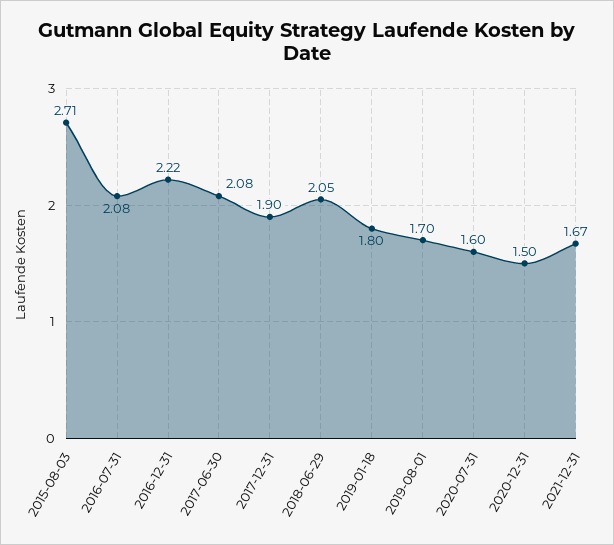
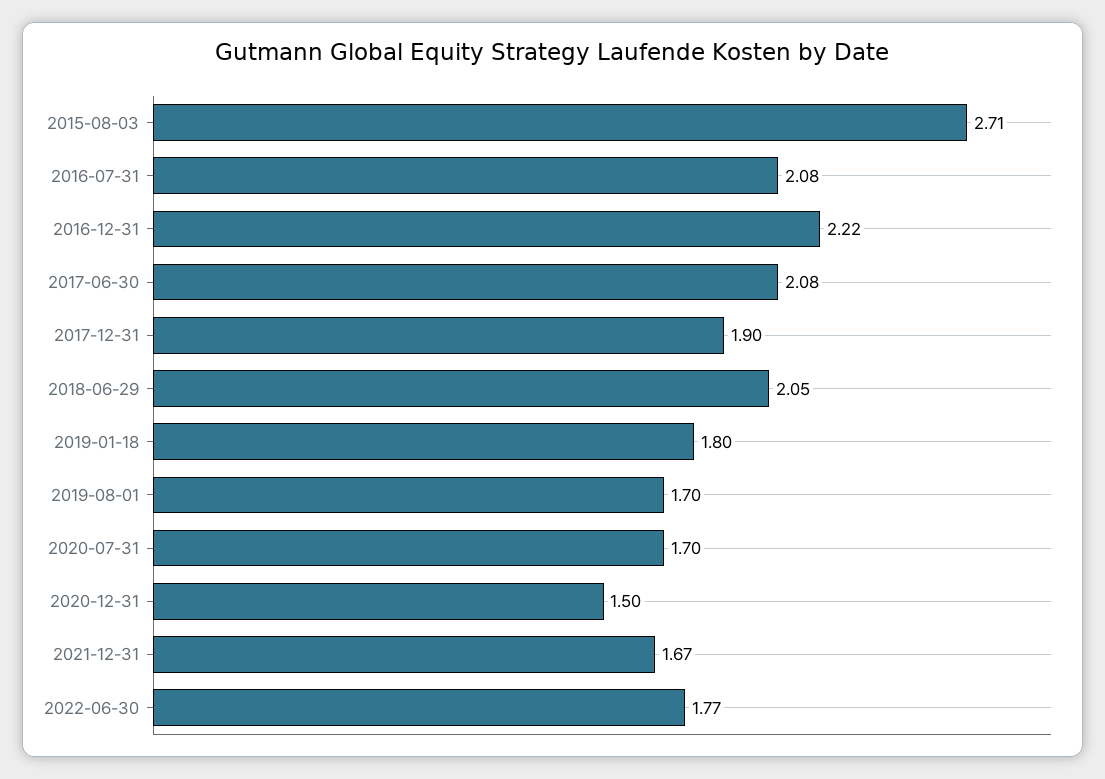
2020-07-31: 1.6 -> 1.7
2022-06-30: none -> 1.77

